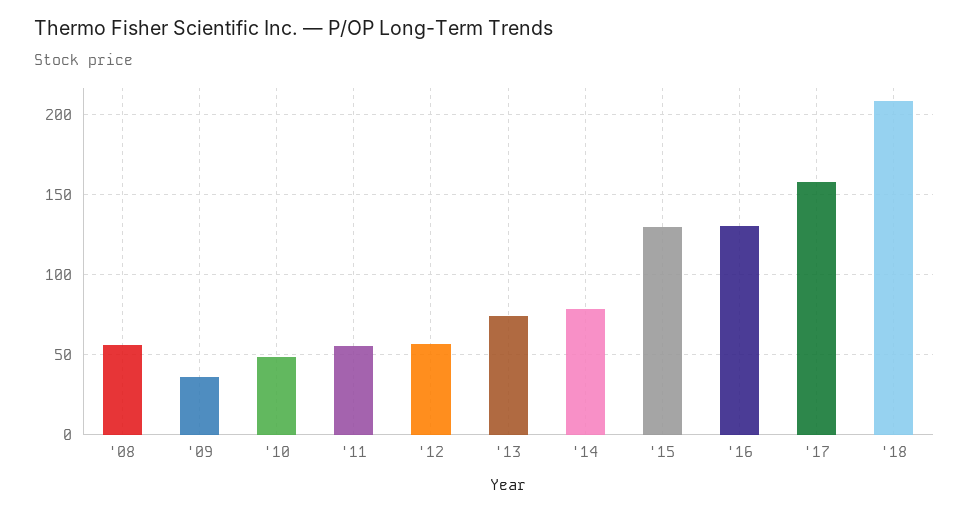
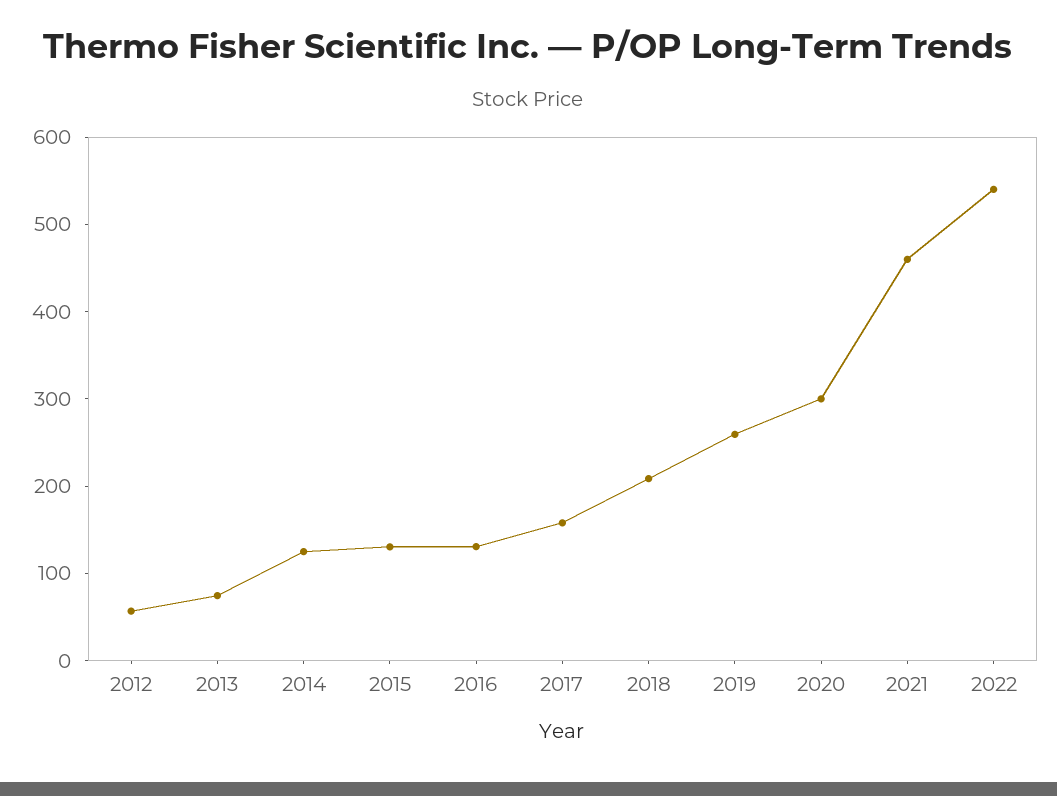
'08: 55 -> none
'09: 35 -> none
'10: 50 -> none
'11: 55 -> none
'14: 80 -> 120
2019: none -> 260
2020: none -> 300
2021: none -> 460
2022: none -> 540

